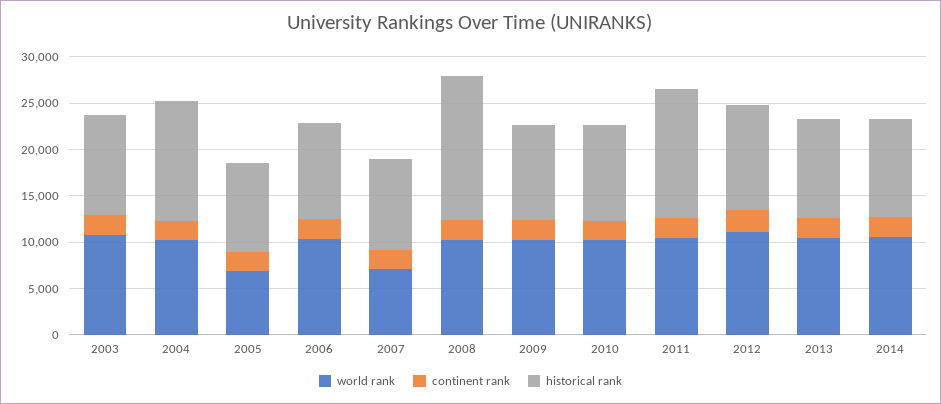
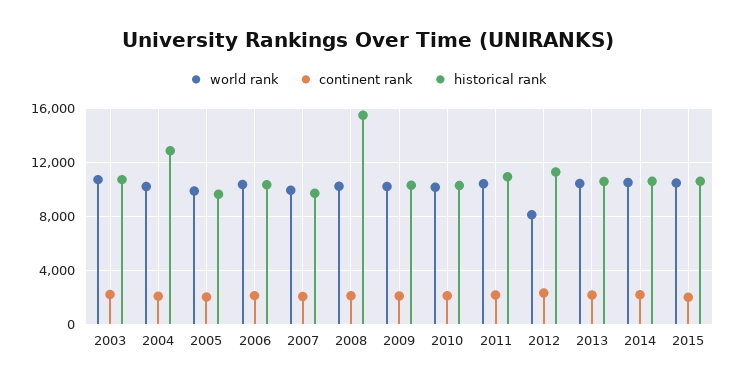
world rank, 2005: 7000 -> 10000
world rank, 2007: 7000 -> 10000
historical rank, 2011: 14000 -> 11000
world rank, 2012: 11000 -> 8000
world rank, 2015: none -> 10500
continent rank, 2015: none -> 2000
historical rank, 2015: none -> 10500

